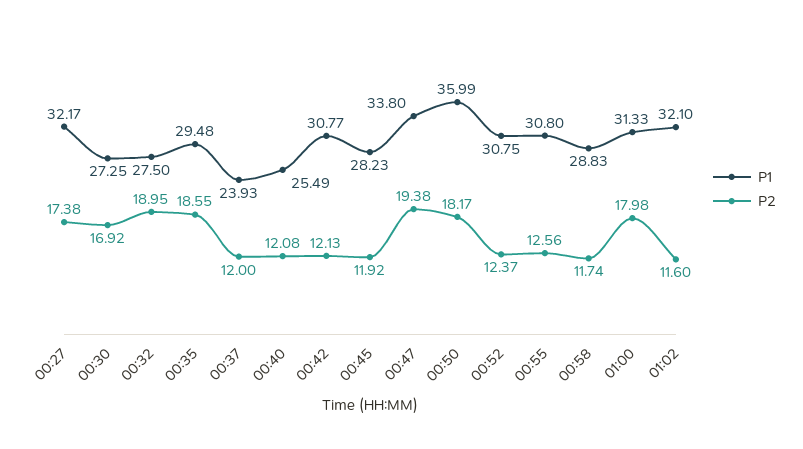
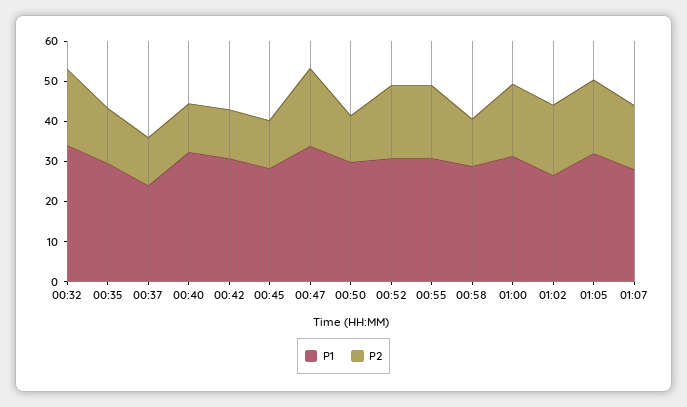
P1, 00:27: 32.17 -> none
P2, 00:27: 17.38 -> none
P1, 00:30: 27.25 -> none
P2, 00:30: 16.92 -> none
P1, 00:32: 27.5 -> 34
P2, 00:35: 18.55 -> 14
P1, 00:40: 25.49 -> 32
P1, 00:50: 35.99 -> 30
P2, 00:50: 18.17 -> 12
P2, 00:52: 12.37 -> 18
P2, 00:55: 12.56 -> 18
P1, 01:02: 32.1 -> 26
P2, 01:02: 11.6 -> 18
P1, 01:05: none -> 32
P2, 01:05: none -> 18
P1, 01:07: none -> 28
P2, 01:07: none -> 16

